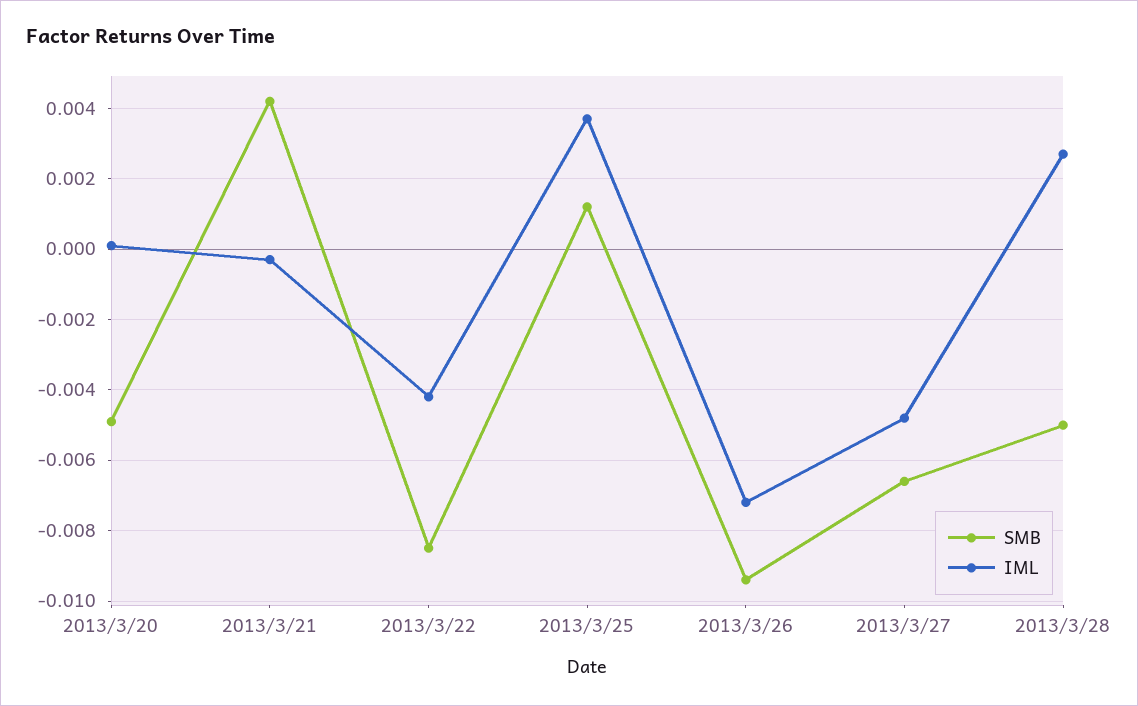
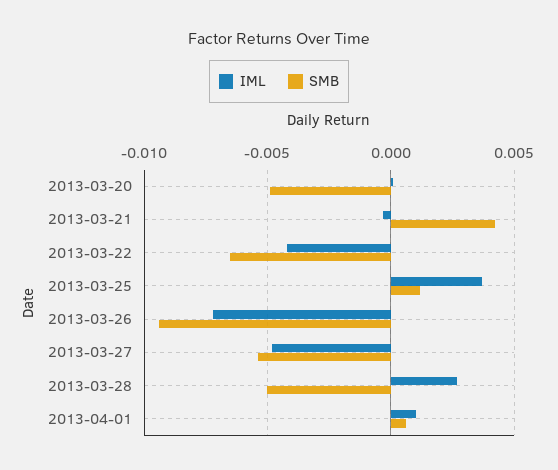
SMB, 2013/3/22: -0.0085 -> -0.0065
SMB, 2013/3/27: -0.0065 -> -0.0055
IML, 2013-04-01: none -> 0.001
SMB, 2013-04-01: none -> 0.0005

